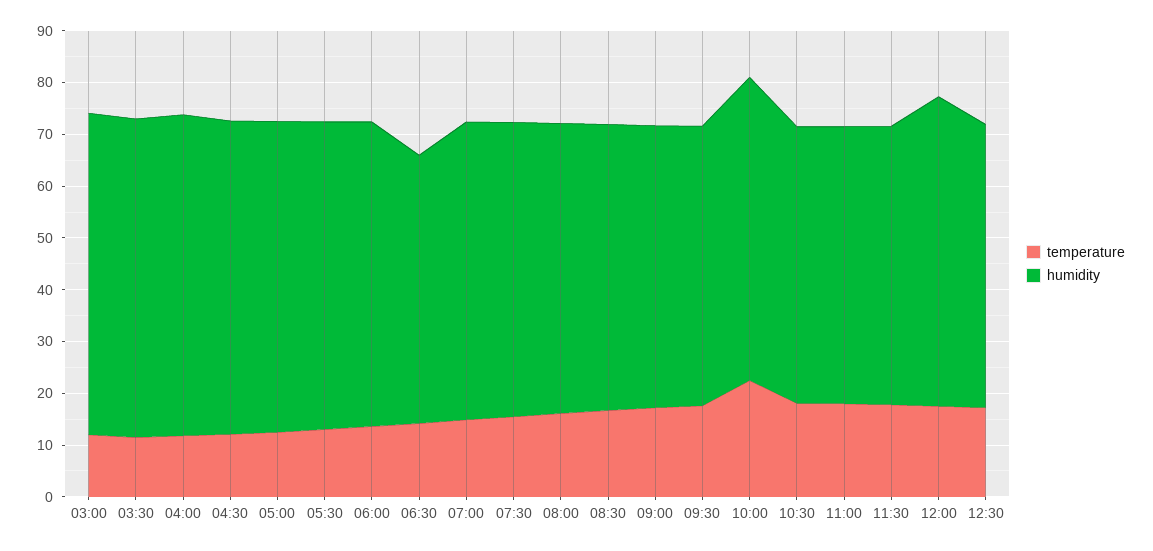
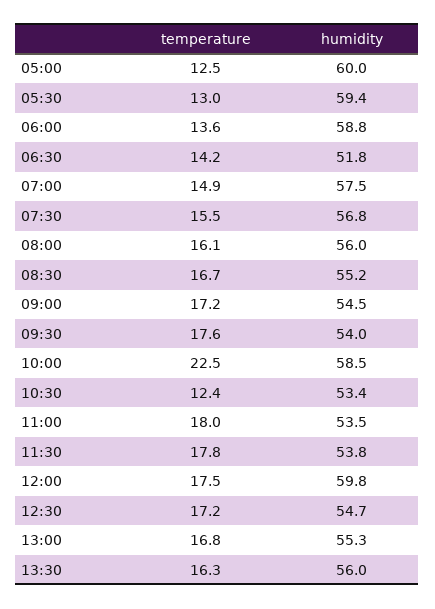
temperature, 03:00: 12 -> none
humidity, 03:00: 62 -> none
temperature, 03:30: 12 -> none
humidity, 03:30: 62 -> none
temperature, 04:00: 12 -> none
humidity, 04:00: 62 -> none
temperature, 04:30: 12 -> none
humidity, 04:30: 60 -> none
temperature, 10:30: 18 -> 12.4
temperature, 13:00: none -> 16.8
humidity, 13:00: none -> 55.3
temperature, 13:30: none -> 16.3
humidity, 13:30: none -> 56

